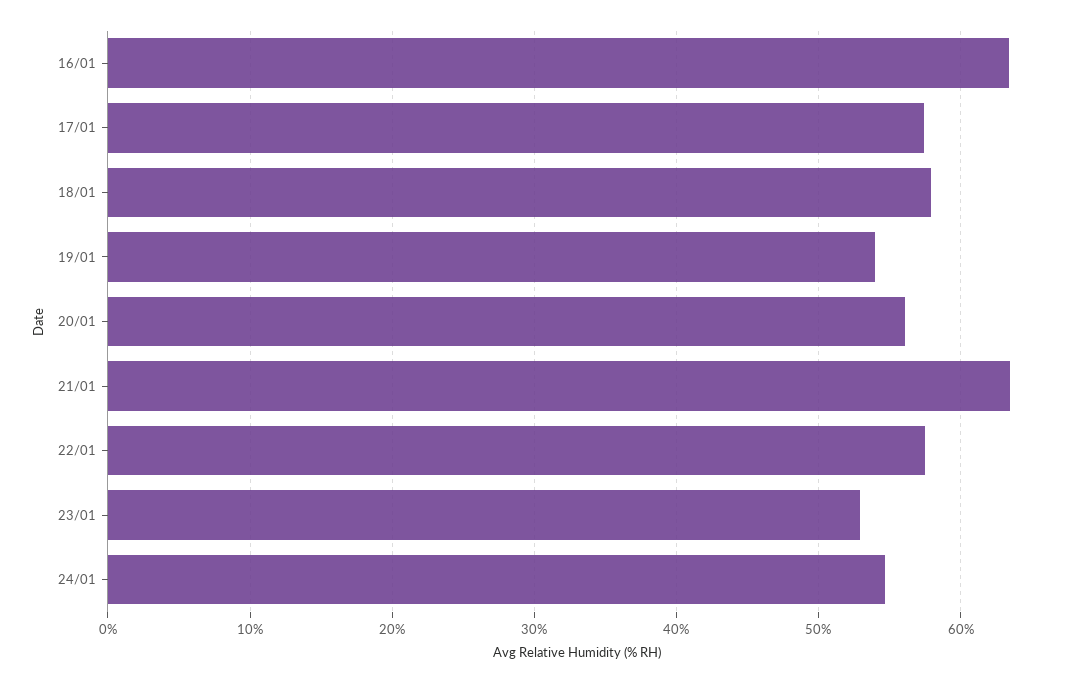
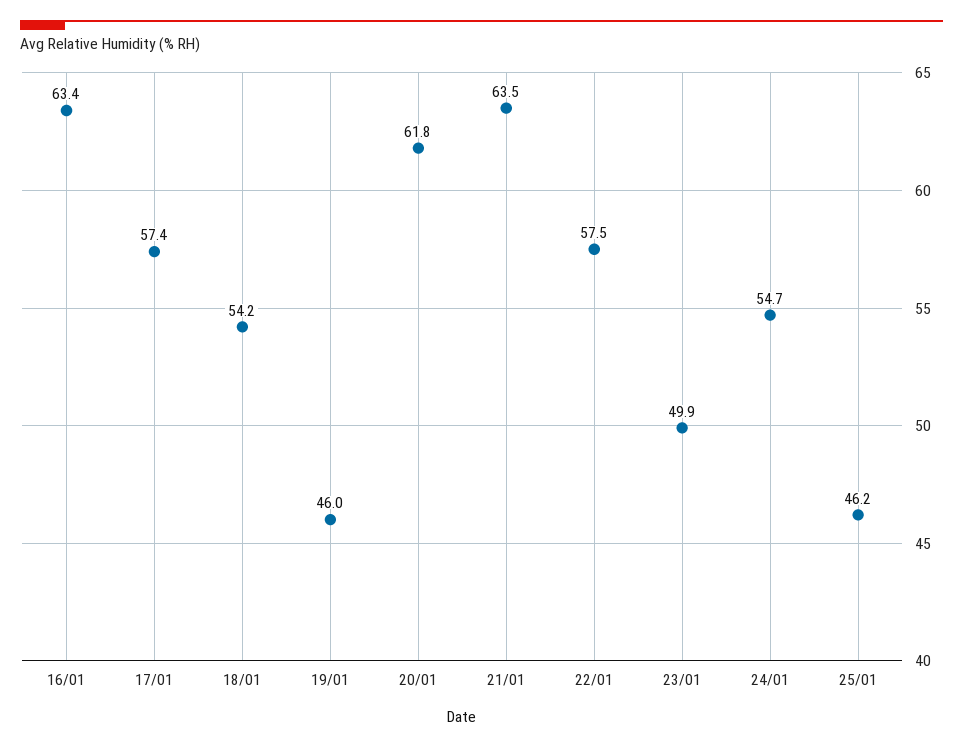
18/01: 58 -> 54.2
19/01: 54 -> 46
20/01: 56 -> 61.8
23/01: 53 -> 49.9
25/01: none -> 46.2

